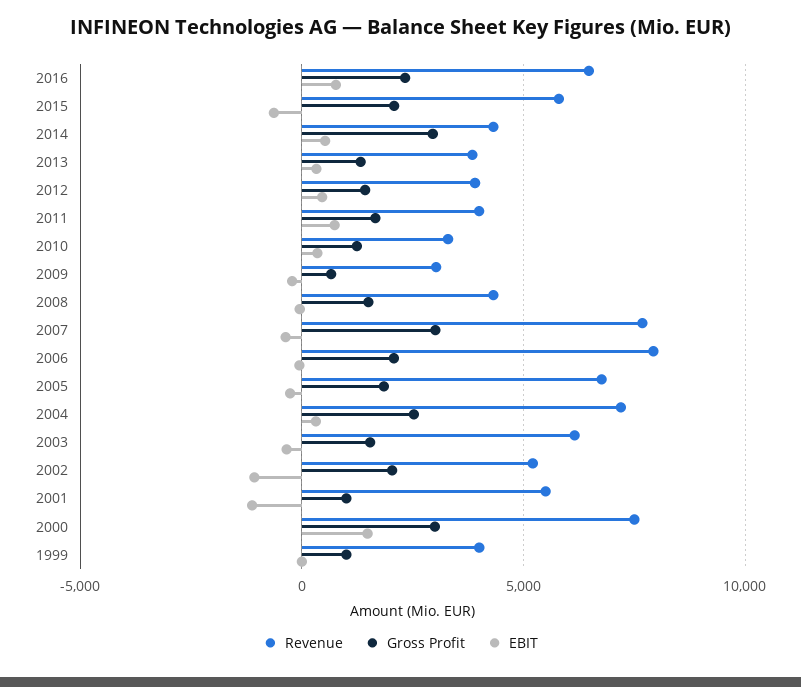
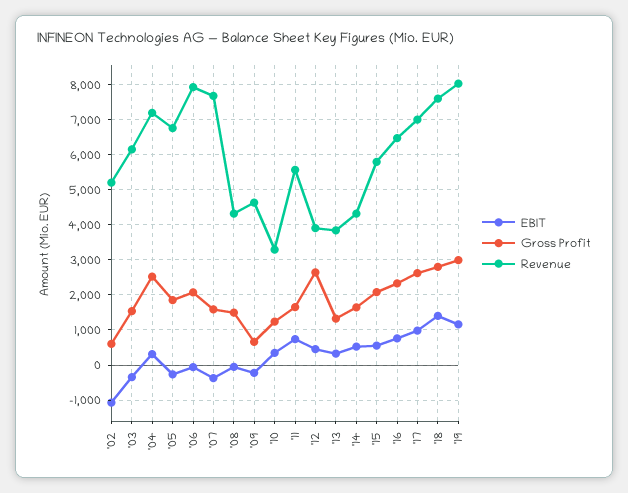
EBIT, 2015: -500 -> 600
Gross Profit, 2014: 3000 -> 1600
Gross Profit, 2012: 1500 -> 2600
Revenue, 2011: 4000 -> 5600
Revenue, 2009: 3000 -> 4600
Gross Profit, 2007: 3000 -> 1600
Gross Profit, 2002: 2000 -> 600
Revenue, 2001: 5500 -> none
Gross Profit, 2001: 1000 -> none
EBIT, 2001: -1000 -> none
Revenue, 2000: 7500 -> none
Gross Profit, 2000: 3000 -> none
EBIT, 2000: 1500 -> none
Revenue, 1999: 4000 -> none
Gross Profit, 1999: 1000 -> none
EBIT, 1999: 0 -> none
EBIT, '17: none -> 1000
Gross Profit, '17: none -> 2600
Revenue, '17: none -> 7000
EBIT, '18: none -> 1400
Gross Profit, '18: none -> 2800
Revenue, '18: none -> 7600
EBIT, '19: none -> 1200
Gross Profit, '19: none -> 3000
Revenue, '19: none -> 8000

